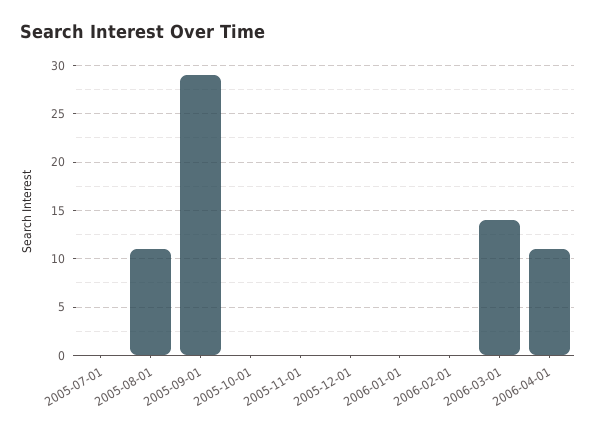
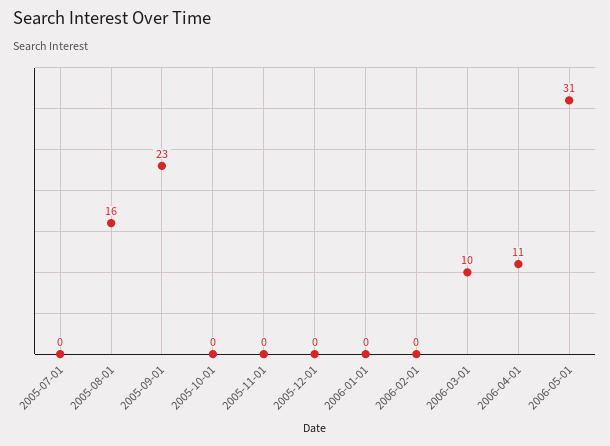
2005-08-01: 11 -> 16
2005-09-01: 29 -> 23
2006-03-01: 14 -> 10
2006-05-01: none -> 31

